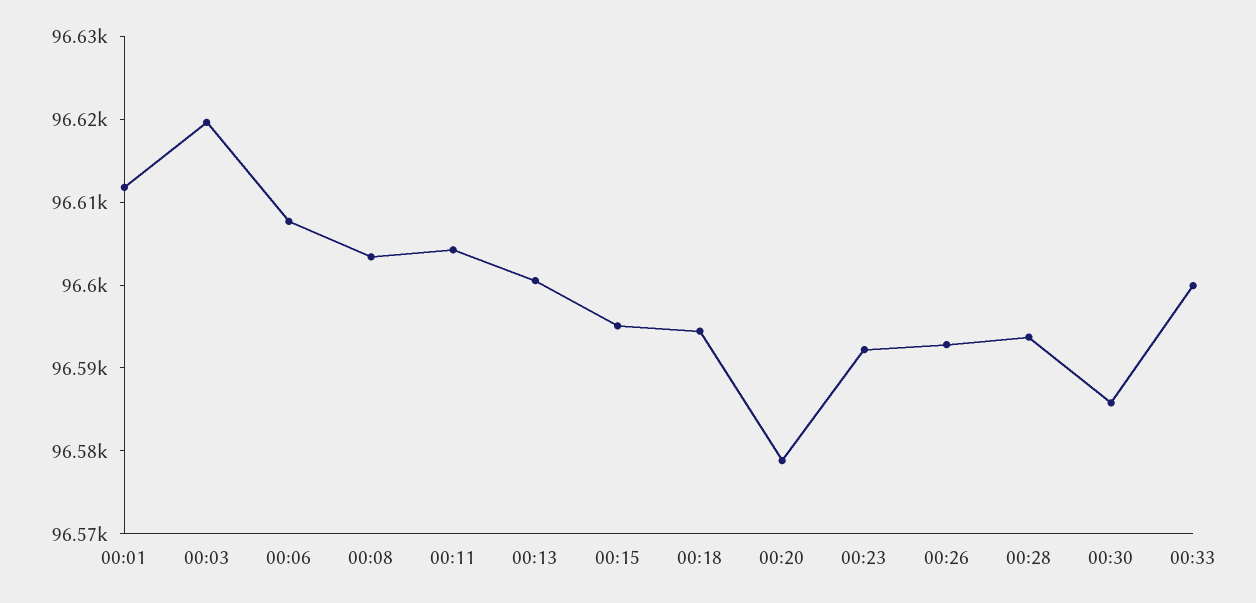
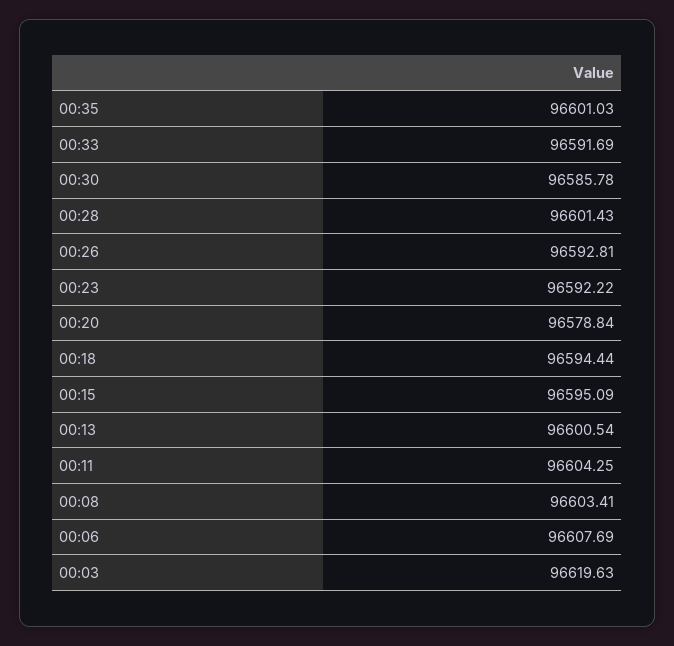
00:01: 96612 -> none
00:28: 96594 -> 96601.43
00:33: 96600 -> 96591.69
00:35: none -> 96601.03

